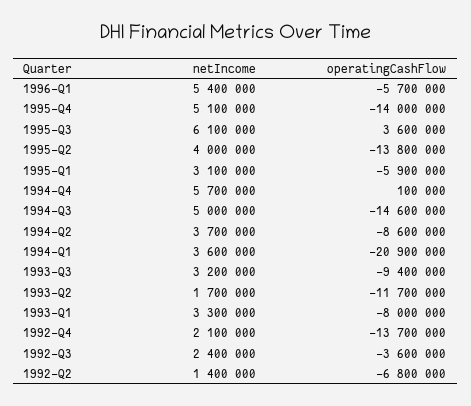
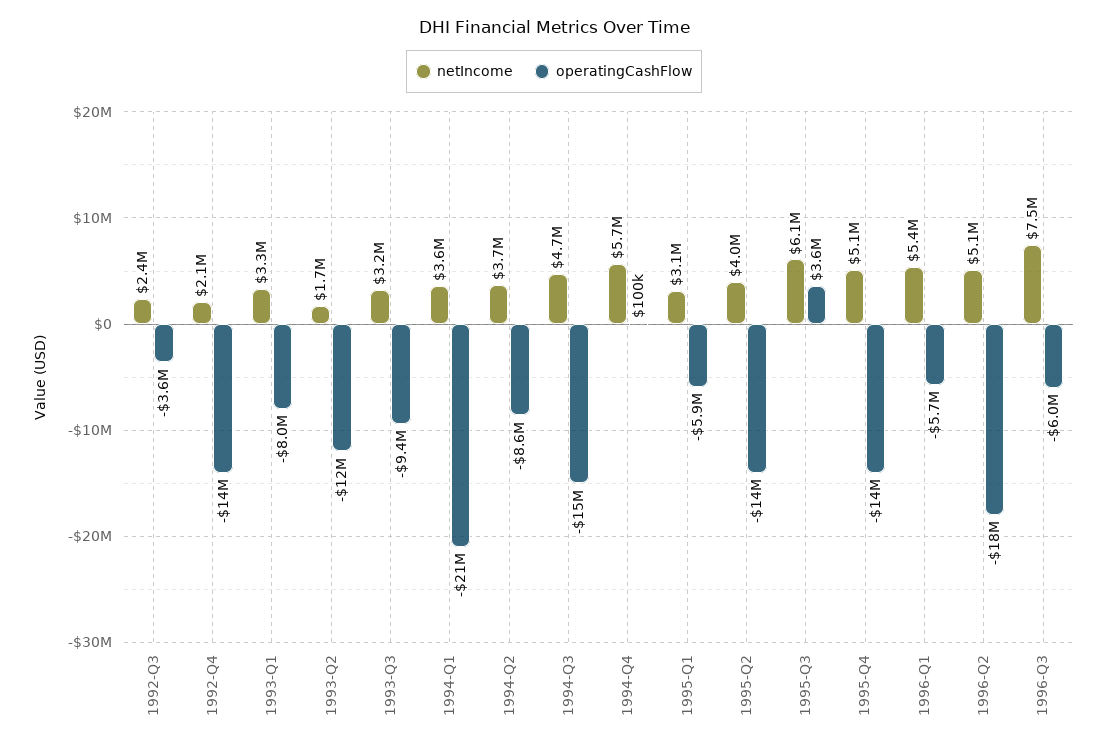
netIncome, 1994-Q3: 5000000 -> 4700000
netIncome, 1992-Q2: 1400000 -> none
operatingCashFlow, 1992-Q2: -6800000 -> none
netIncome, 1996-Q2: none -> 5100000
operatingCashFlow, 1996-Q2: none -> -18000000
netIncome, 1996-Q3: none -> 7500000
operatingCashFlow, 1996-Q3: none -> -6000000

